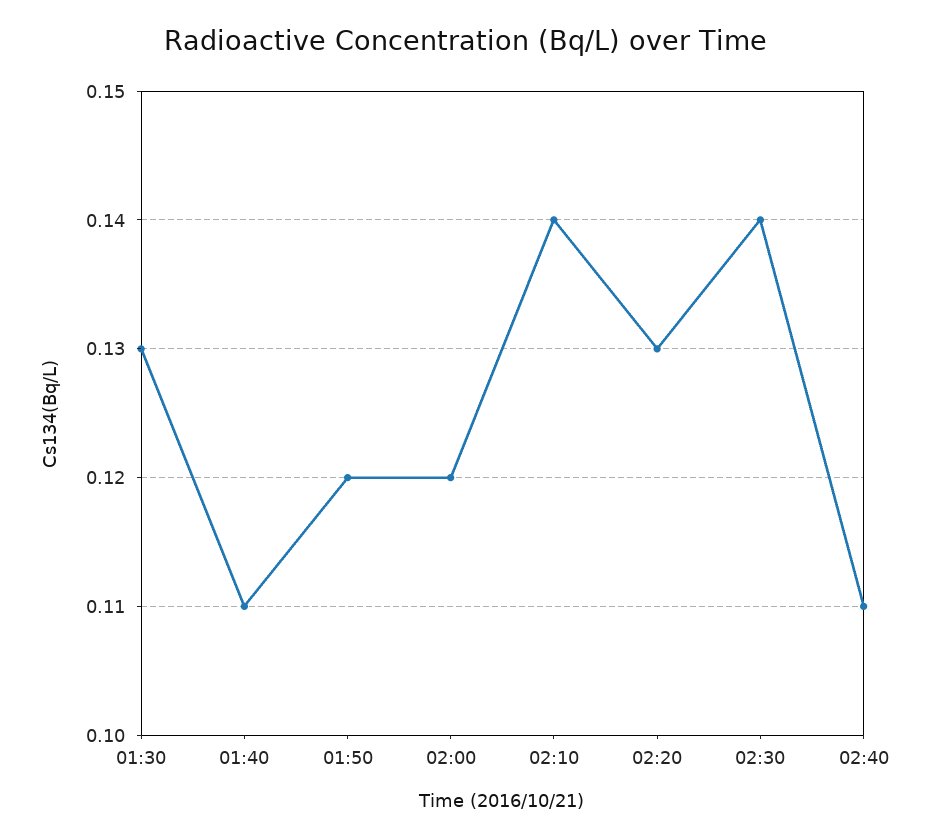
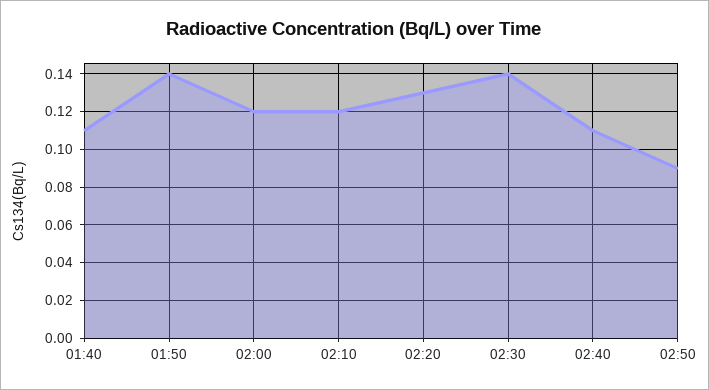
01:30: 0.13 -> none
01:50: 0.12 -> 0.14
02:10: 0.14 -> 0.12
02:50: none -> 0.09

